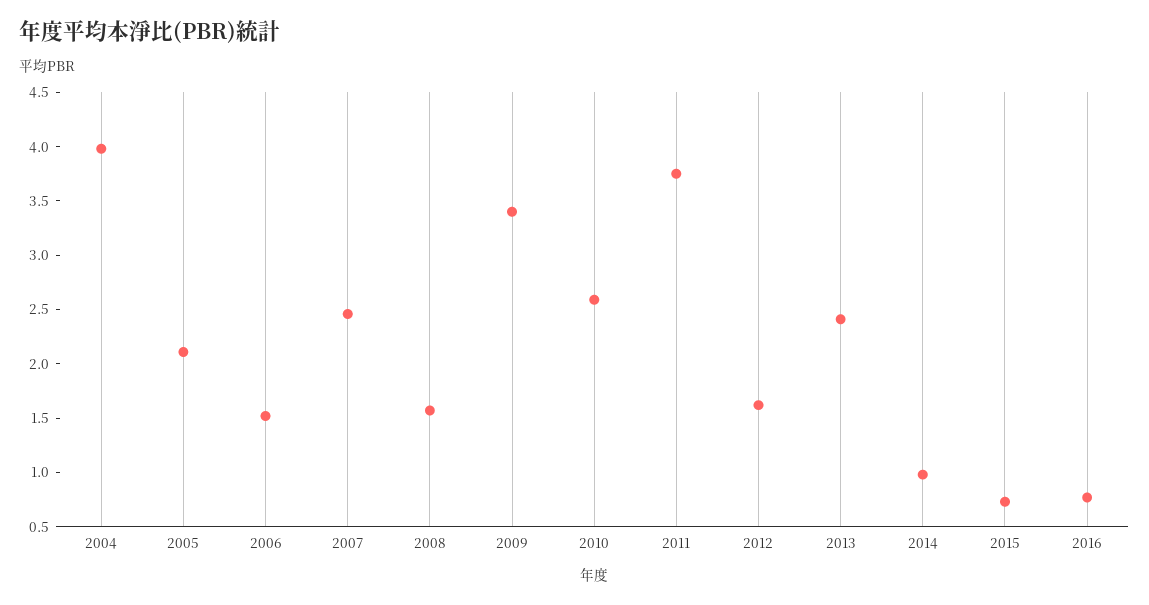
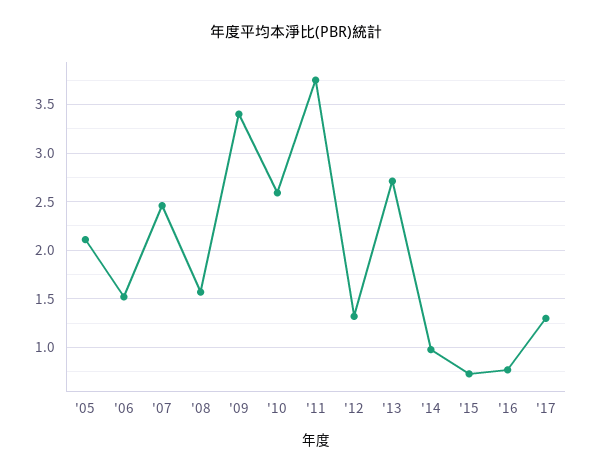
2004: 4 -> none
2012: 1.6 -> 1.3
2013: 2.4 -> 2.7
'17: none -> 1.3

